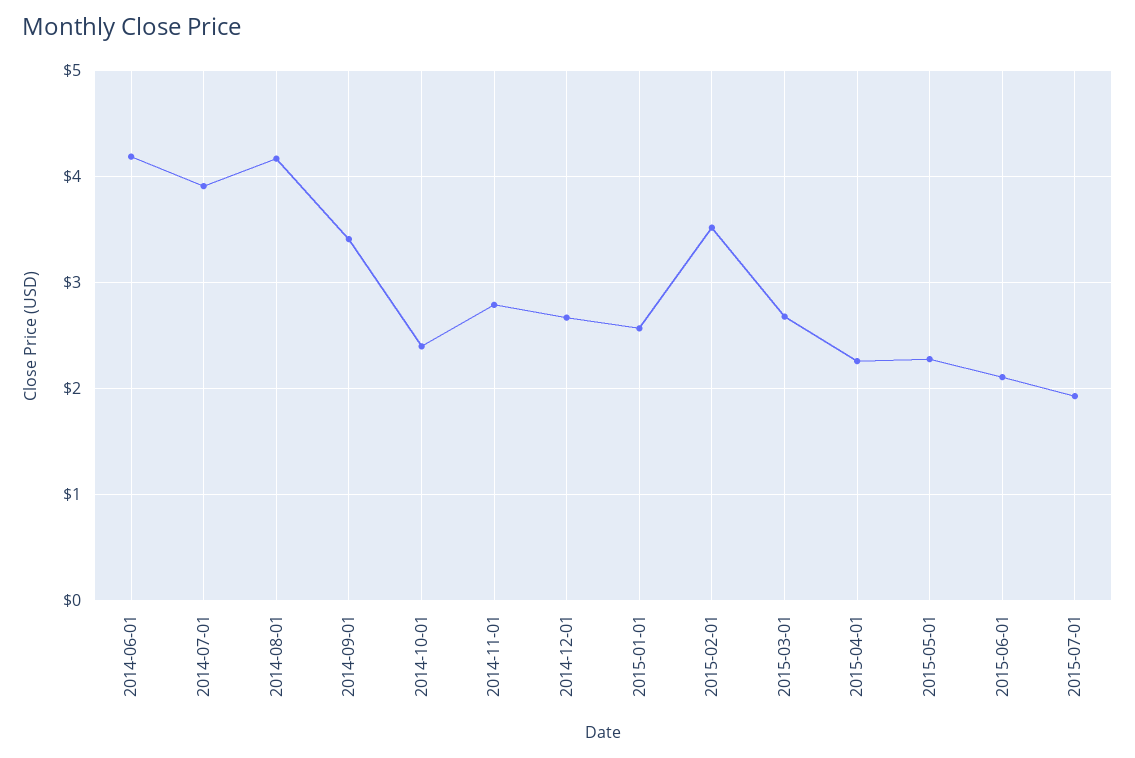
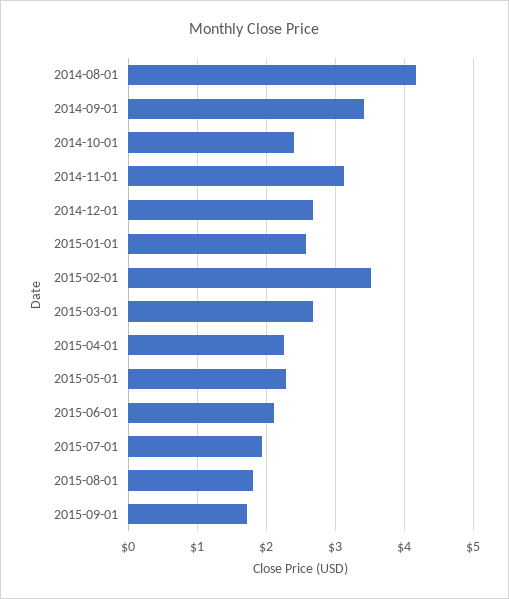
2014-06-01: 4.2 -> none
2014-07-01: 3.9 -> none
2014-11-01: 2.8 -> 3.1
2015-08-01: none -> 1.8
2015-09-01: none -> 1.7

